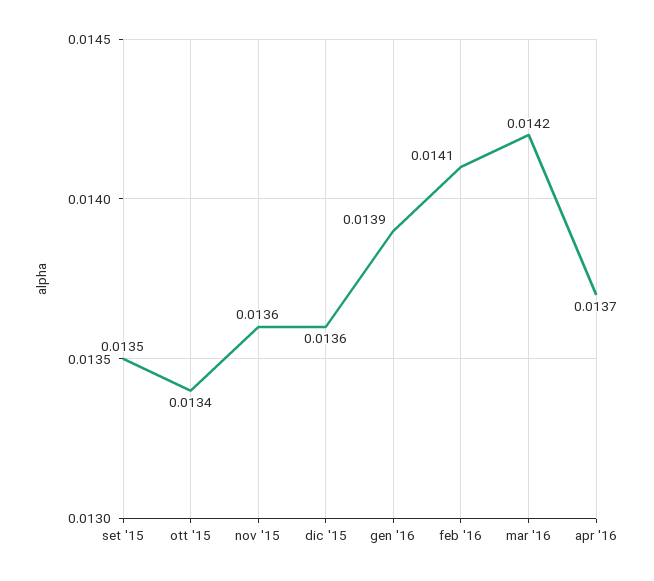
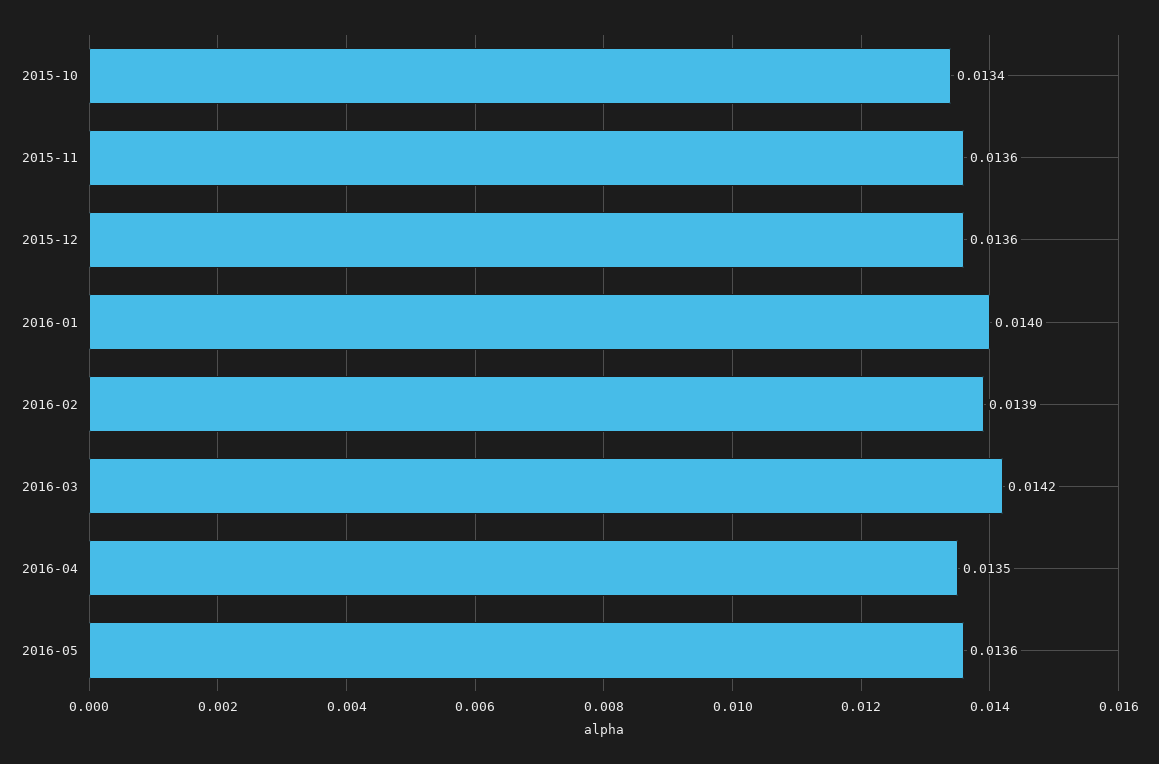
set '15: 0.0135 -> none
gen '16: 0.0139 -> 0.014
feb '16: 0.0141 -> 0.0139
apr '16: 0.0137 -> 0.0135
2016-05: none -> 0.0136

